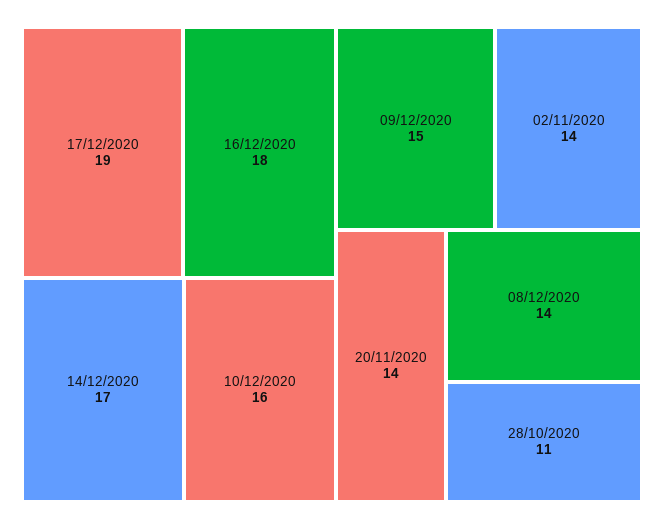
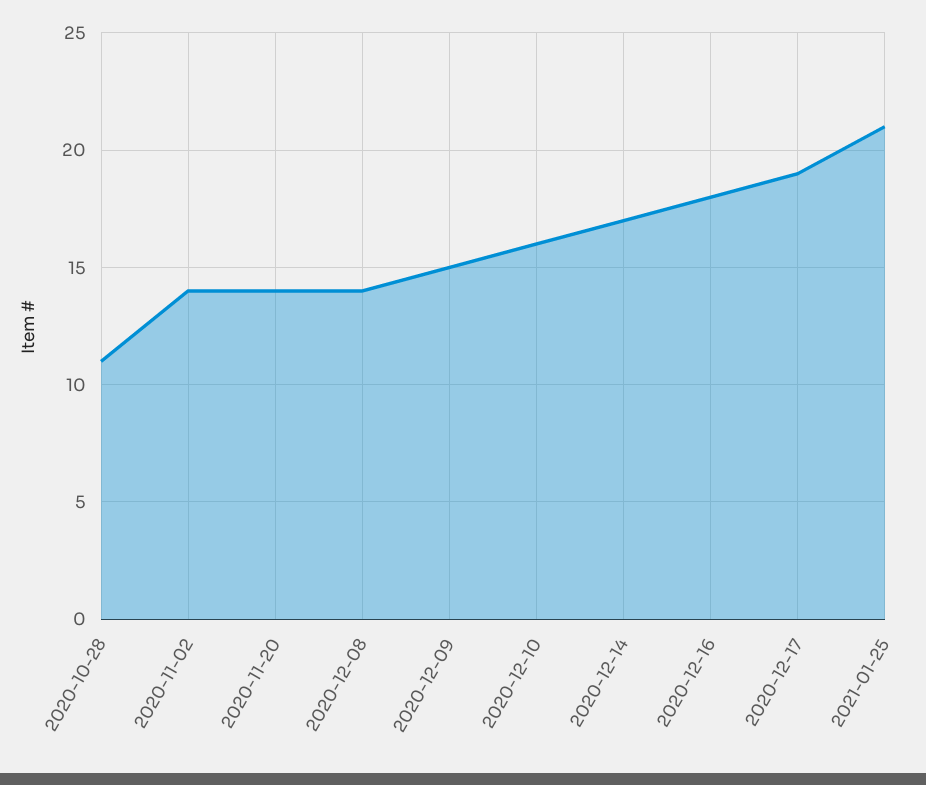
2021-01-25: none -> 21

